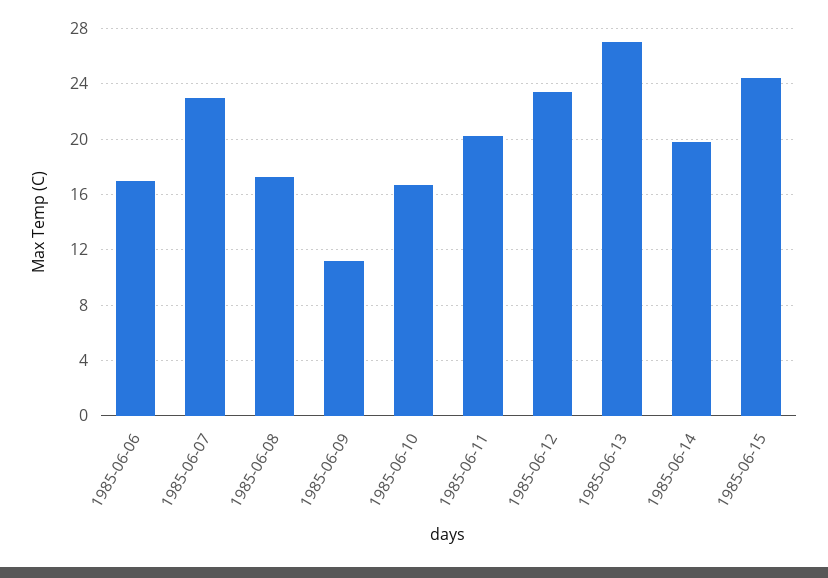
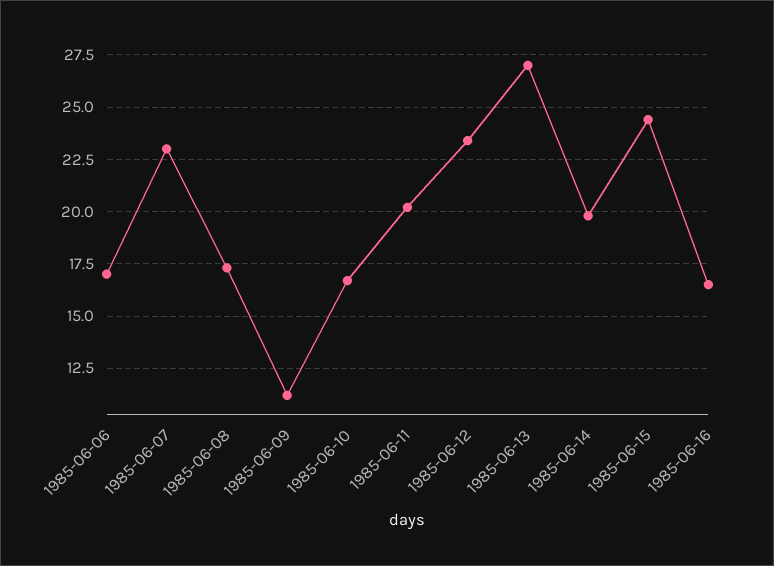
1985-06-16: none -> 16.5

